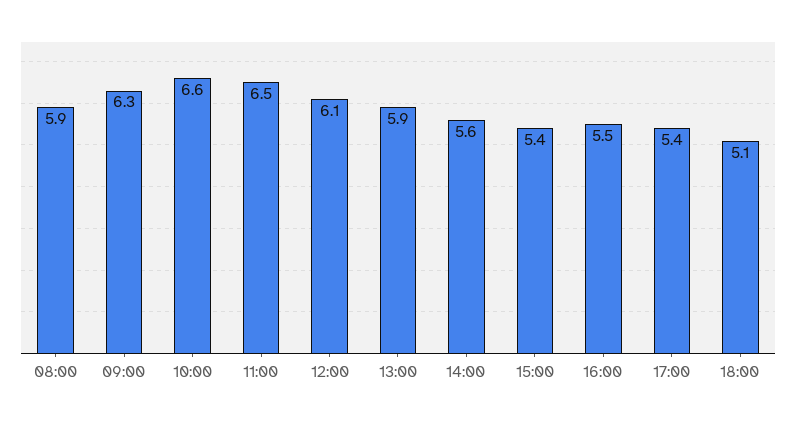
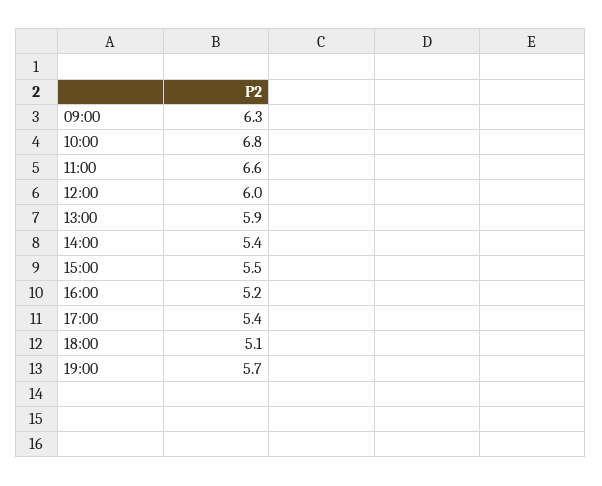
08:00: 5.9 -> none
10:00: 6.6 -> 6.8
11:00: 6.5 -> 6.6
12:00: 6.1 -> 6
14:00: 5.6 -> 5.4
15:00: 5.4 -> 5.5
16:00: 5.5 -> 5.2
19:00: none -> 5.7

